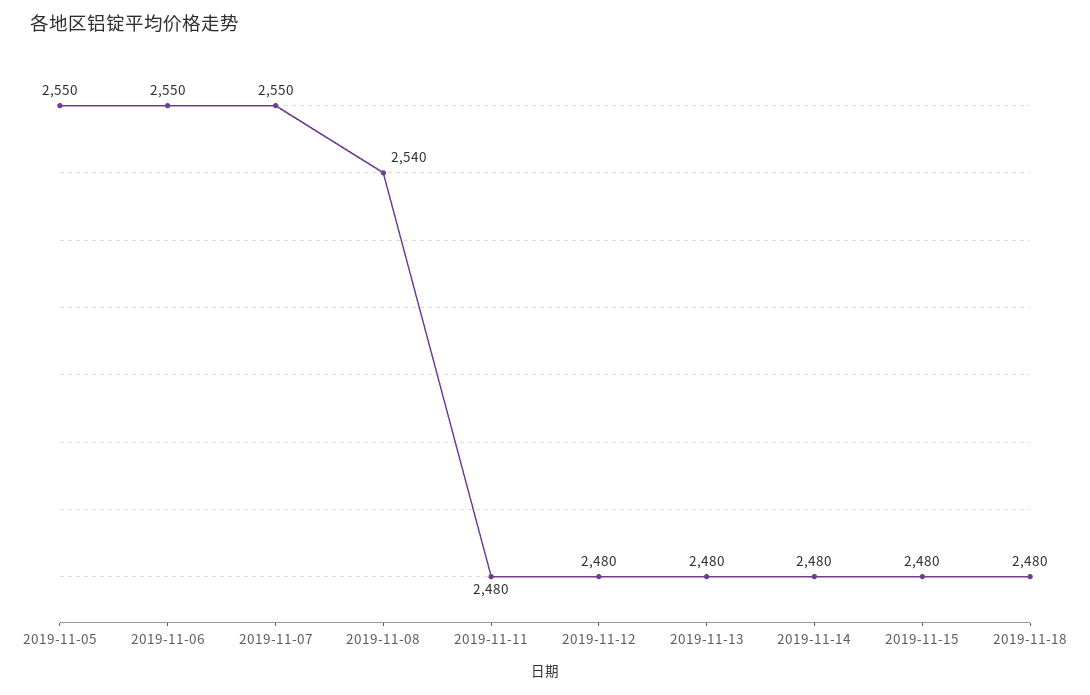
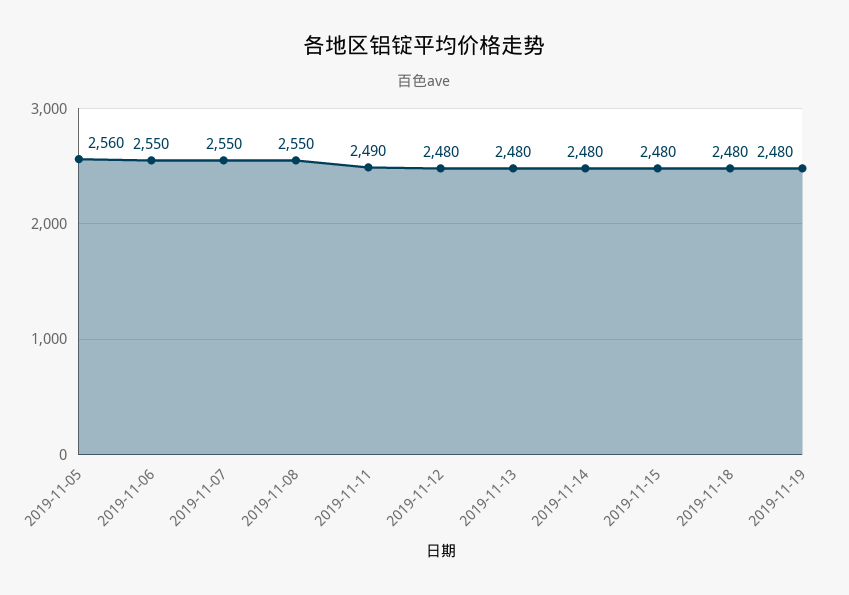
2019-11-05: 2550 -> 2560
2019-11-08: 2540 -> 2550
2019-11-11: 2480 -> 2490
2019-11-19: none -> 2480

